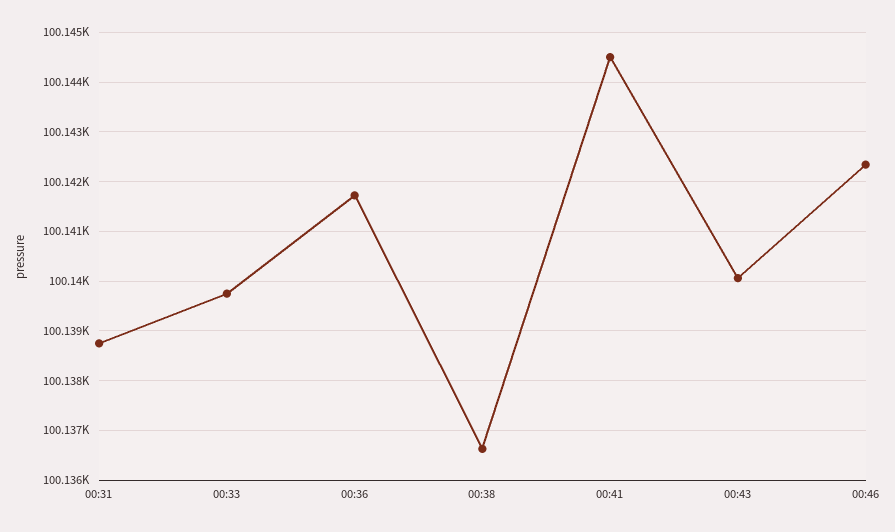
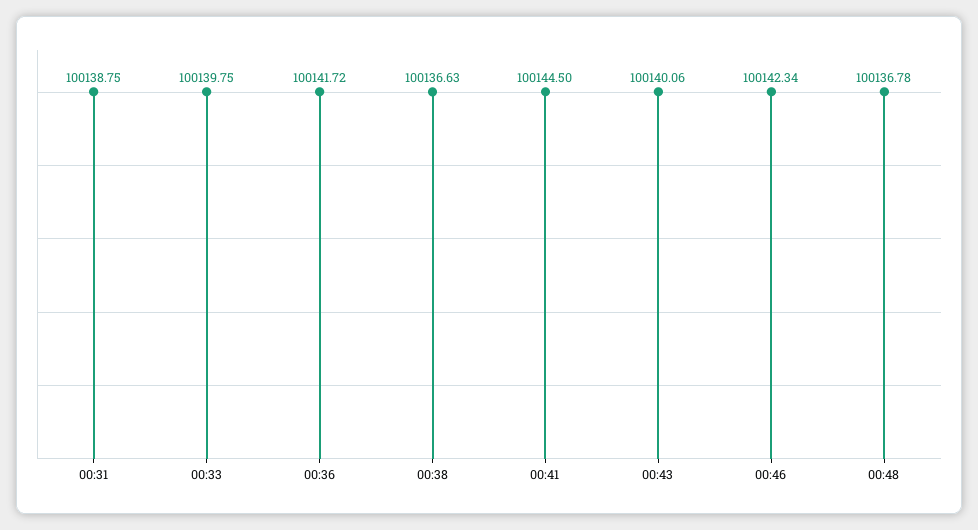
00:48: none -> 100136.78

